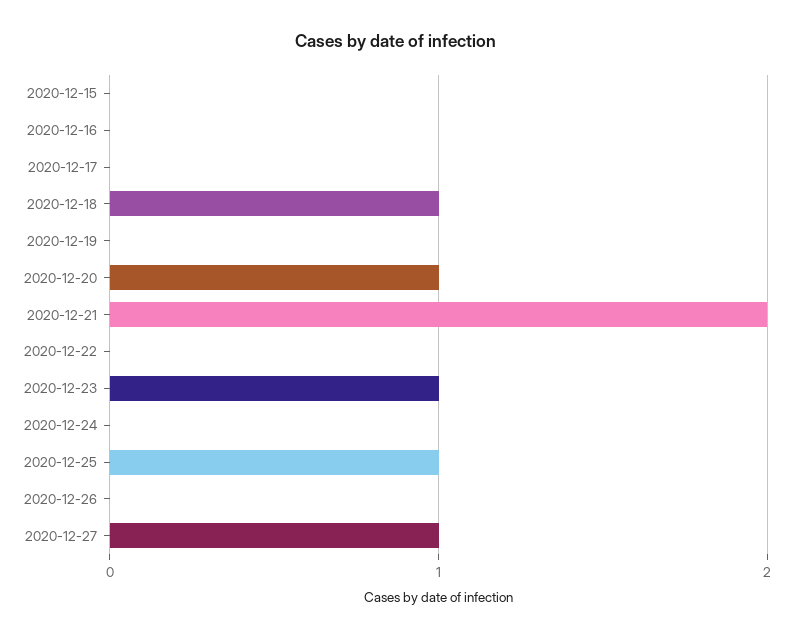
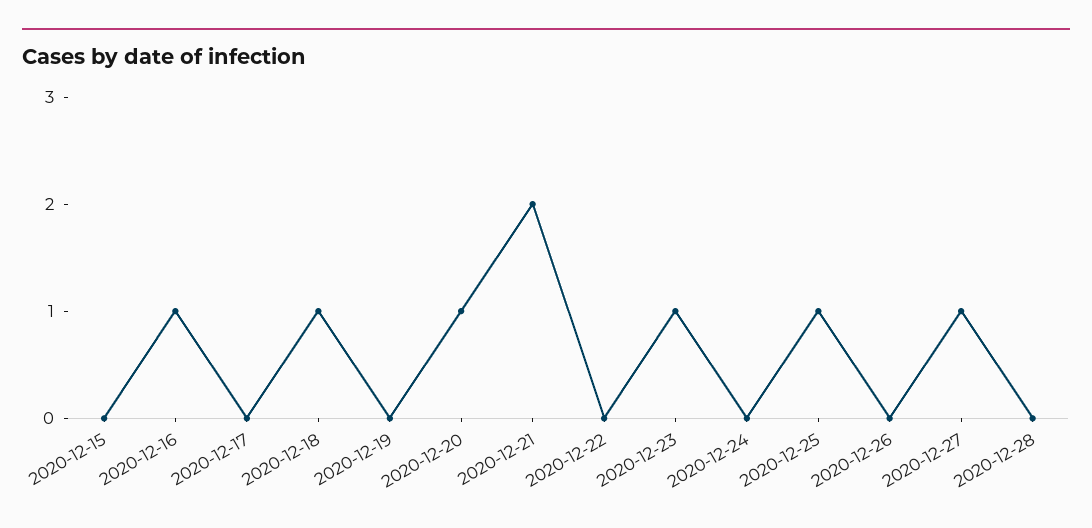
2020-12-16: 0 -> 1
2020-12-28: none -> 0

